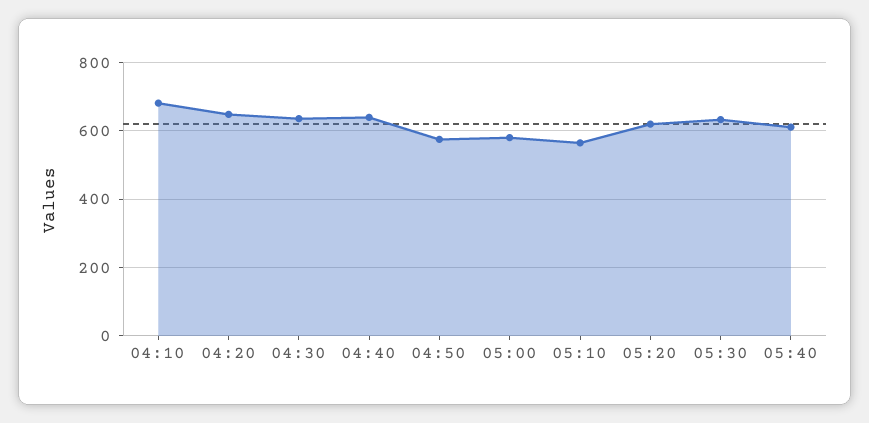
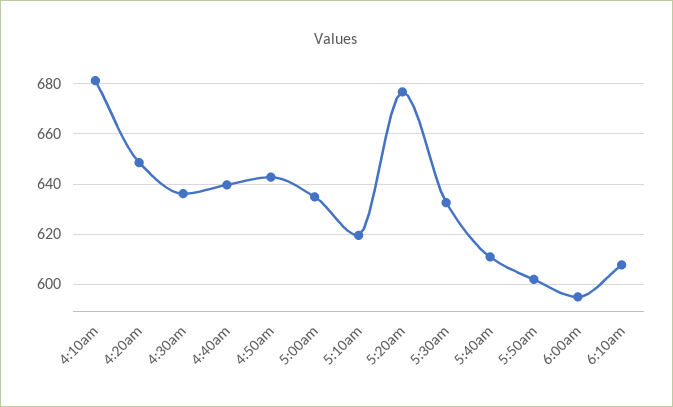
04:50: 580 -> 642.5
05:00: 580 -> 635
05:10: 560 -> 620
05:20: 620 -> 677.5
5:50am: none -> 602.5
6:00am: none -> 595
6:10am: none -> 607.5

